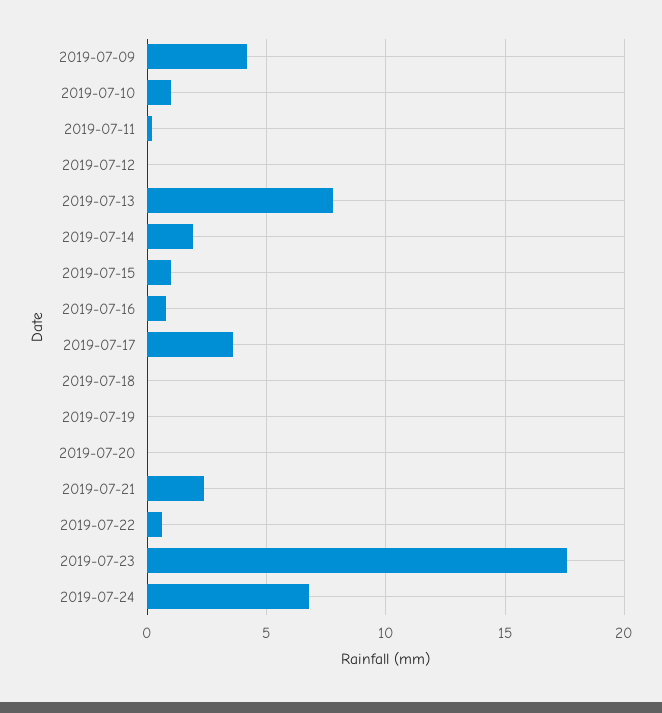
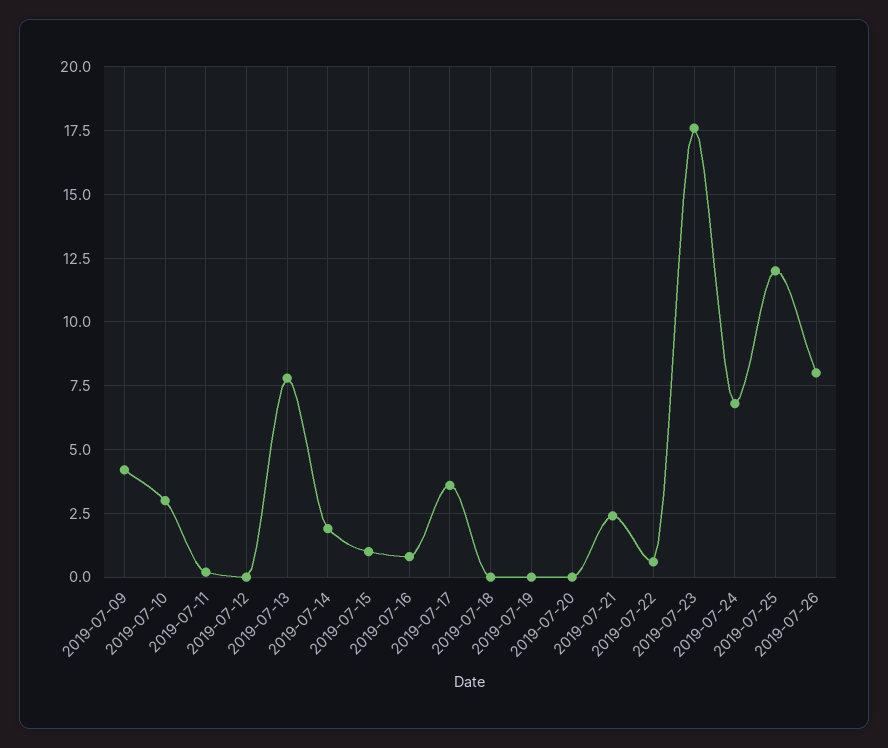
2019-07-10: 1 -> 3
2019-07-25: none -> 12
2019-07-26: none -> 8

